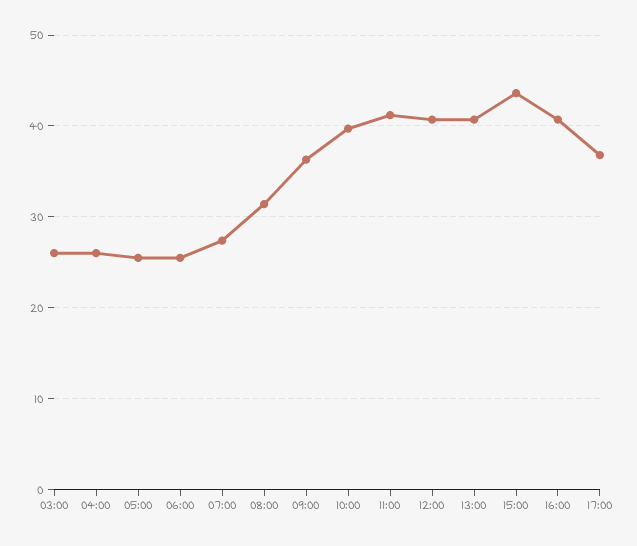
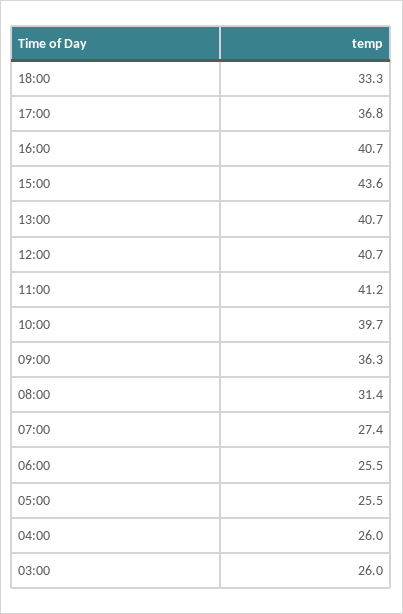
18:00: none -> 33.3

